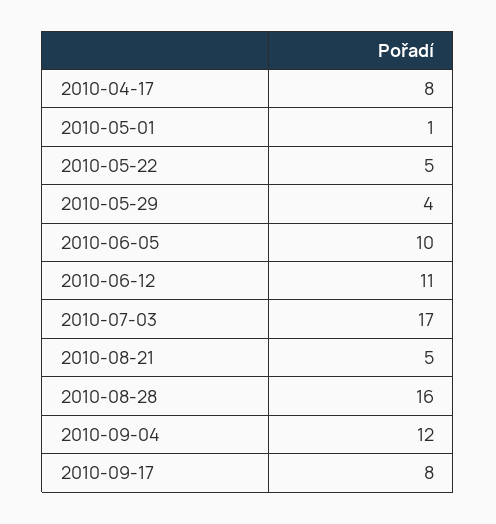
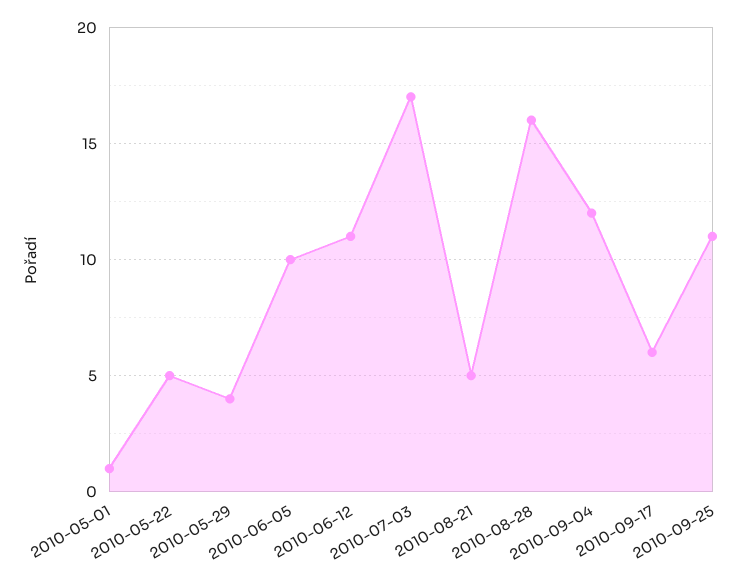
2010-04-17: 8 -> none
2010-09-17: 8 -> 6
2010-09-25: none -> 11

